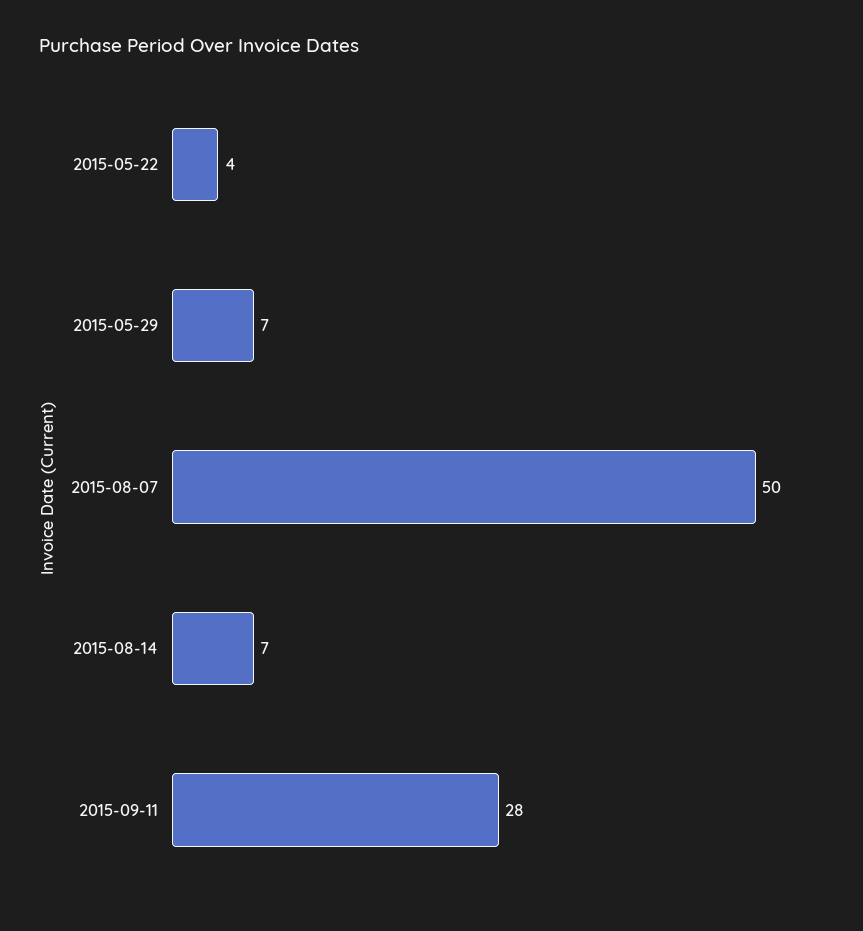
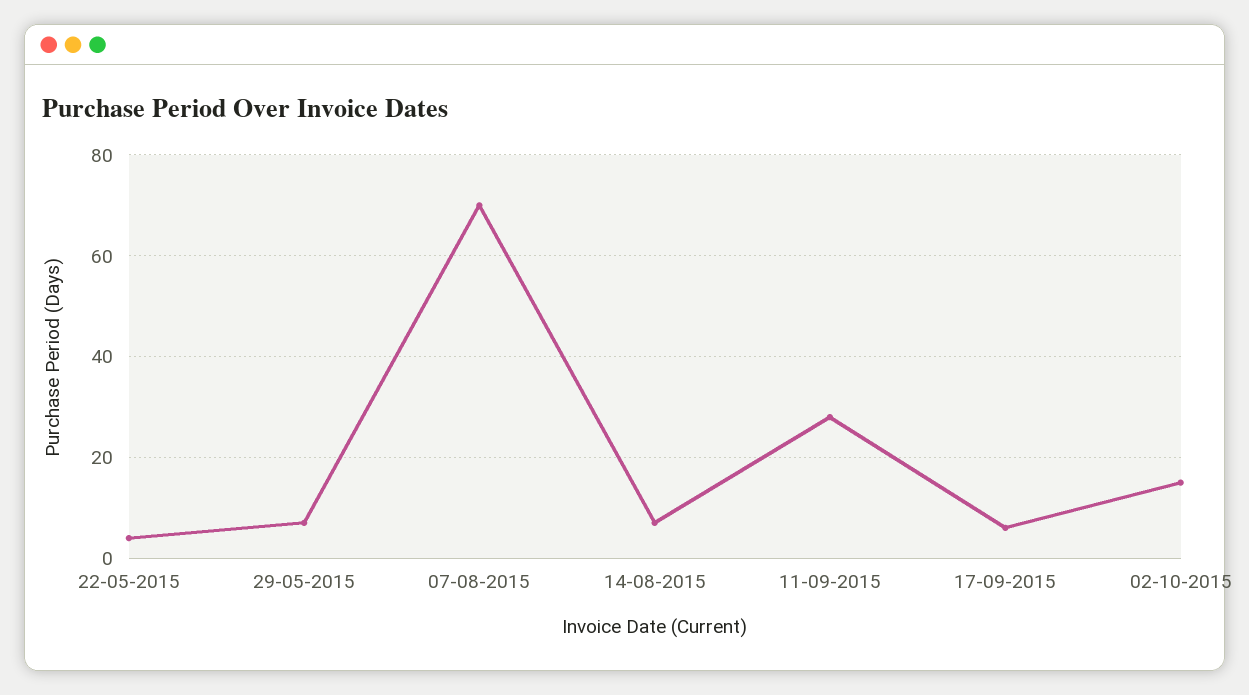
2015-08-07: 50 -> 70
17-09-2015: none -> 5
02-10-2015: none -> 15

